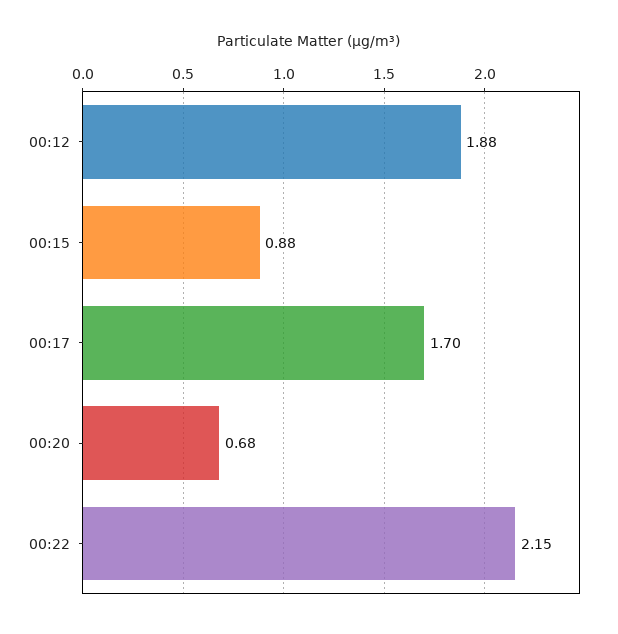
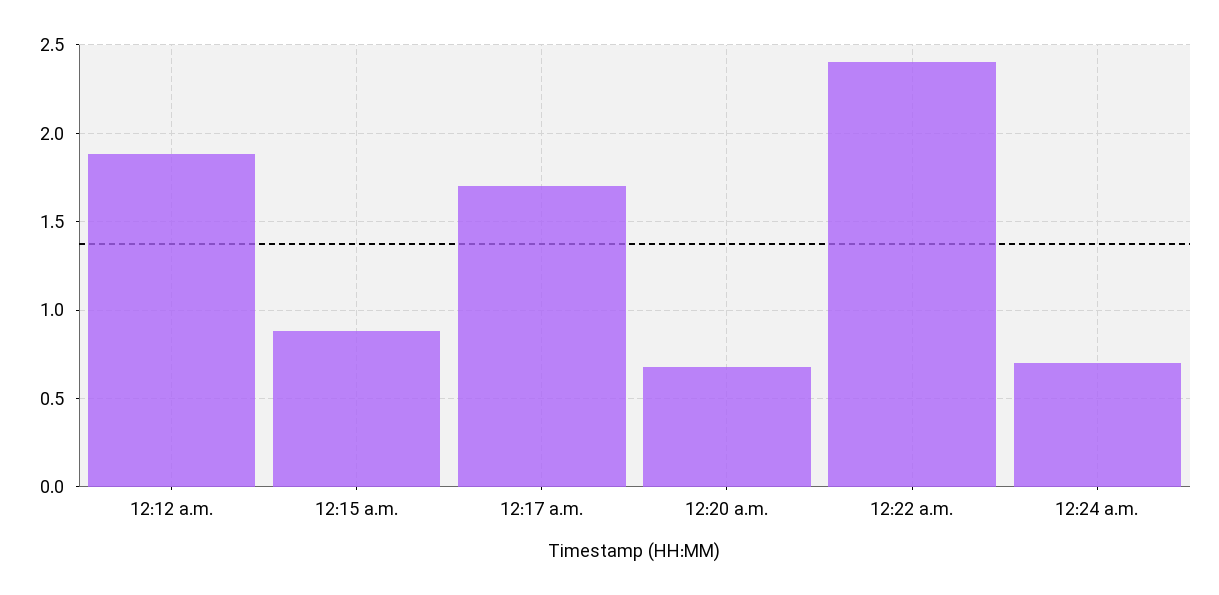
00:22: 2.15 -> 2.4
12:24 a.m.: none -> 0.7

